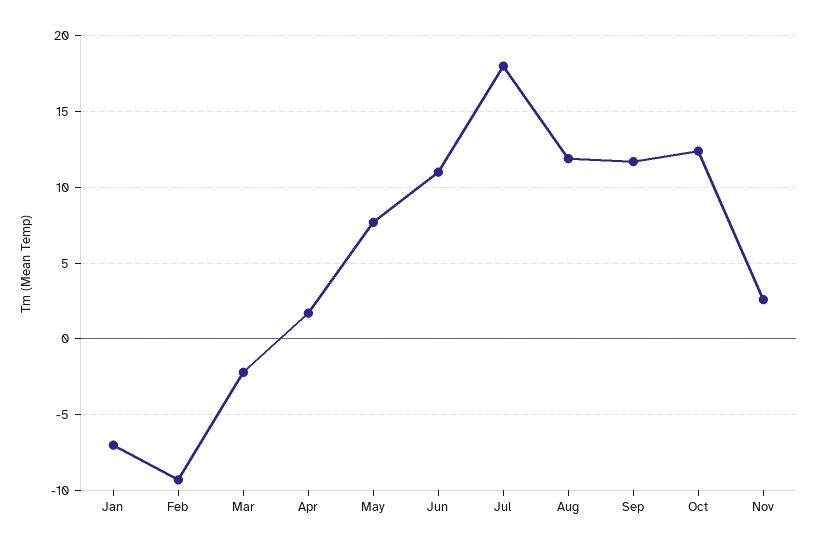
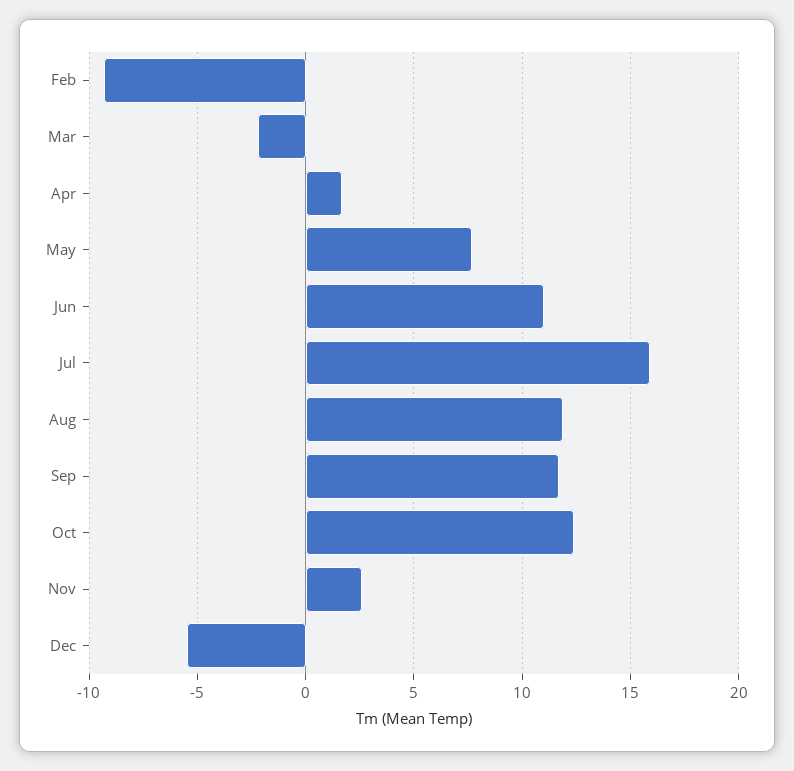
Jan: -7 -> none
Jul: 18 -> 16
Dec: none -> -5.5

